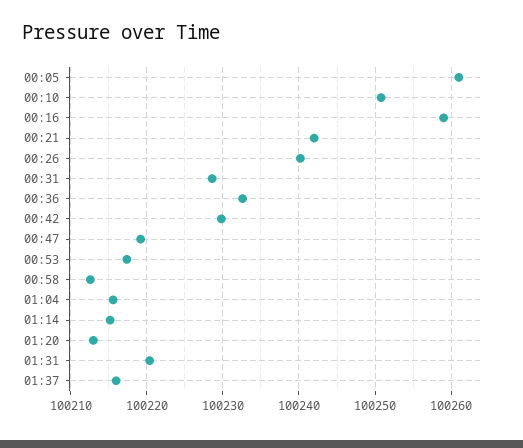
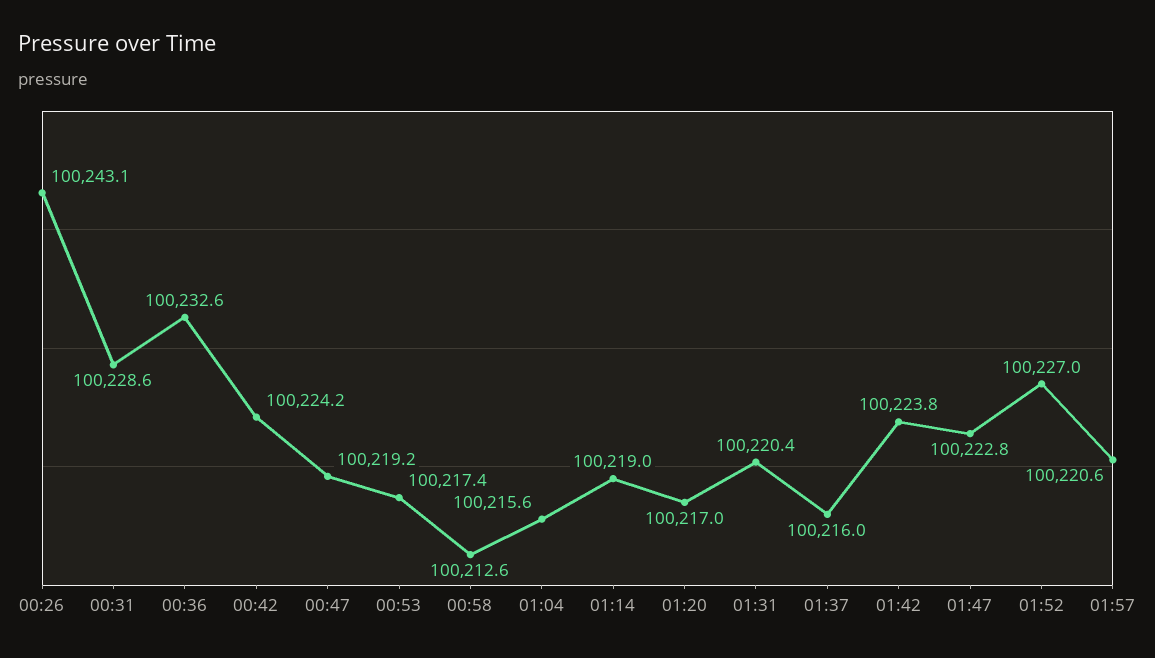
00:05: 100261 -> none
00:10: 100251 -> none
00:16: 100259 -> none
00:21: 100242 -> none
00:26: 100240 -> 100243.1
00:42: 100230 -> 100224.2
01:14: 100215 -> 100219
01:20: 100213 -> 100217
01:42: none -> 100223.8
01:47: none -> 100222.8
01:52: none -> 100227
01:57: none -> 100220.6

